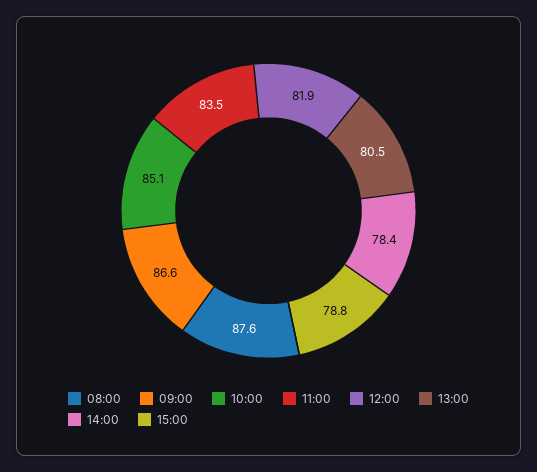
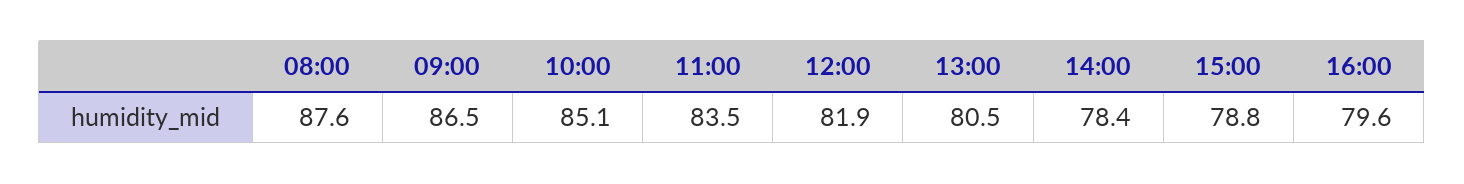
09:00: 86.6 -> 86.5
16:00: none -> 79.6

